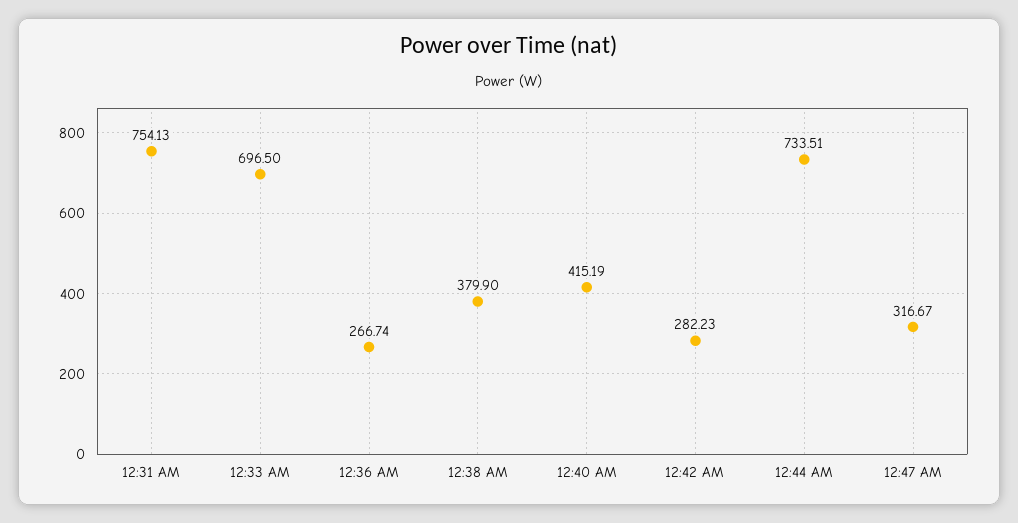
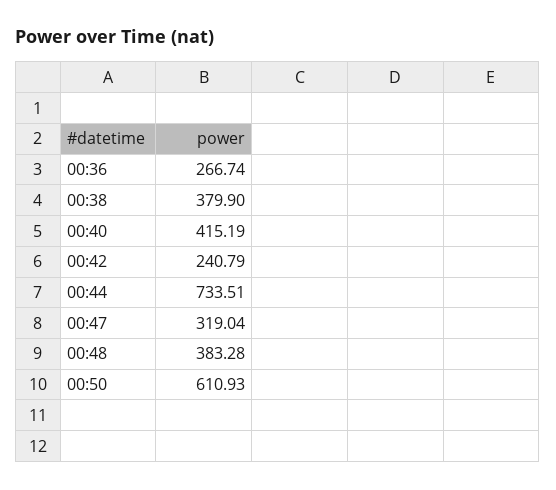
12:31 AM: 754.13 -> none
12:33 AM: 696.5 -> none
12:42 AM: 282.23 -> 240.79
12:47 AM: 316.67 -> 319.04
00:48: none -> 383.28
00:50: none -> 610.93

